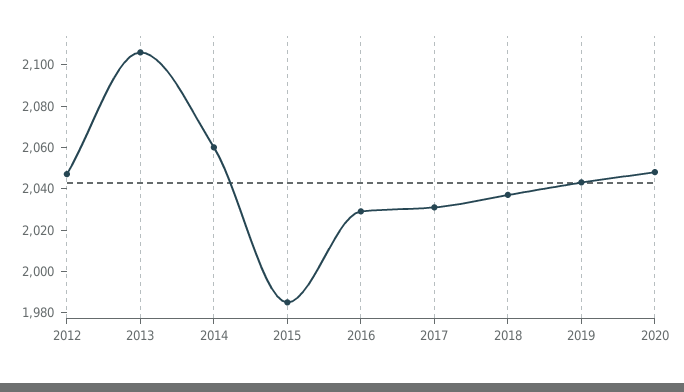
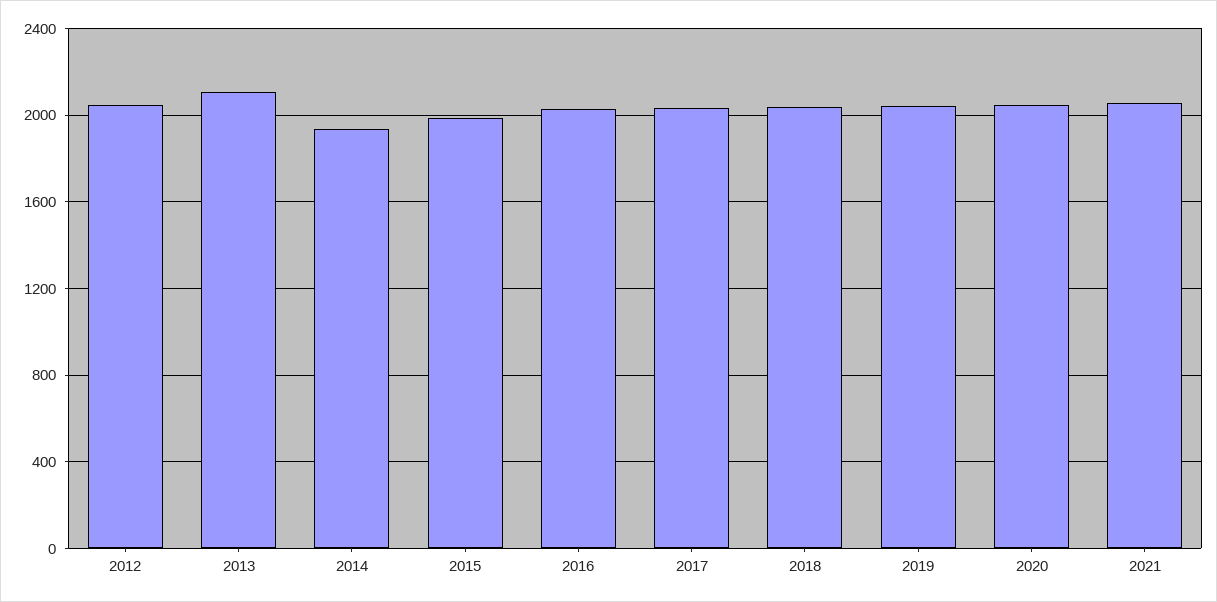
2014: 2060 -> 1950
2021: none -> 2050

